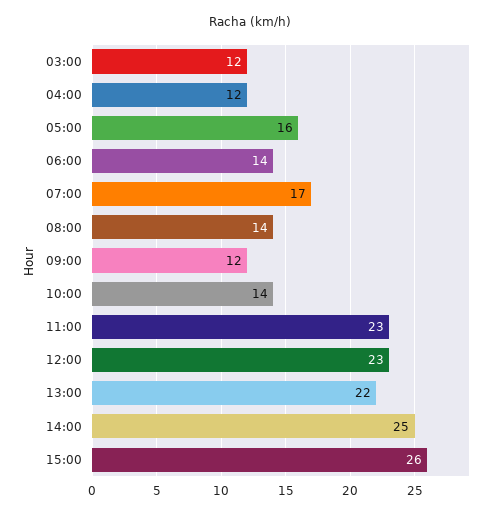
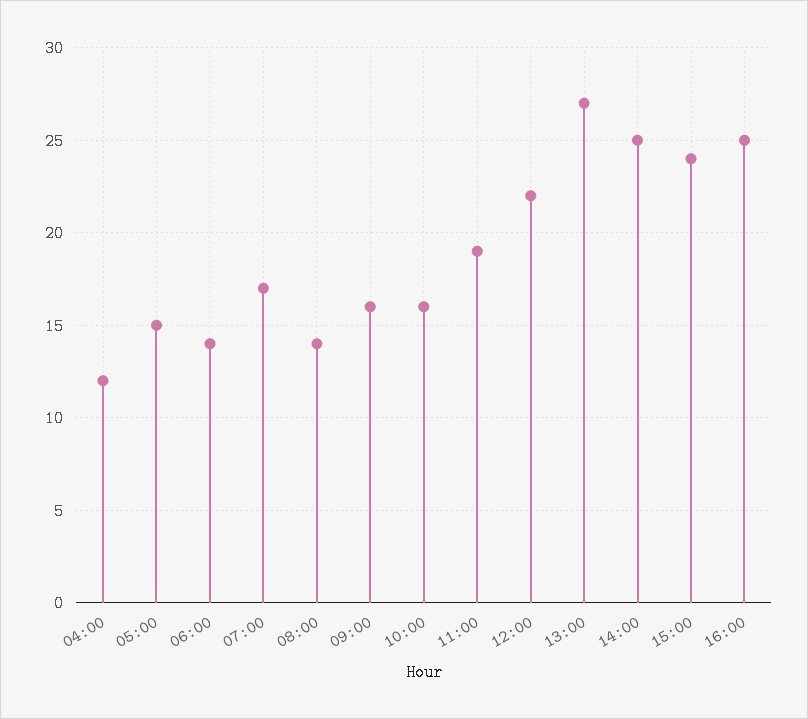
03:00: 12 -> none
05:00: 16 -> 15
09:00: 12 -> 16
10:00: 14 -> 16
11:00: 23 -> 19
12:00: 23 -> 22
13:00: 22 -> 27
15:00: 26 -> 24
16:00: none -> 25

